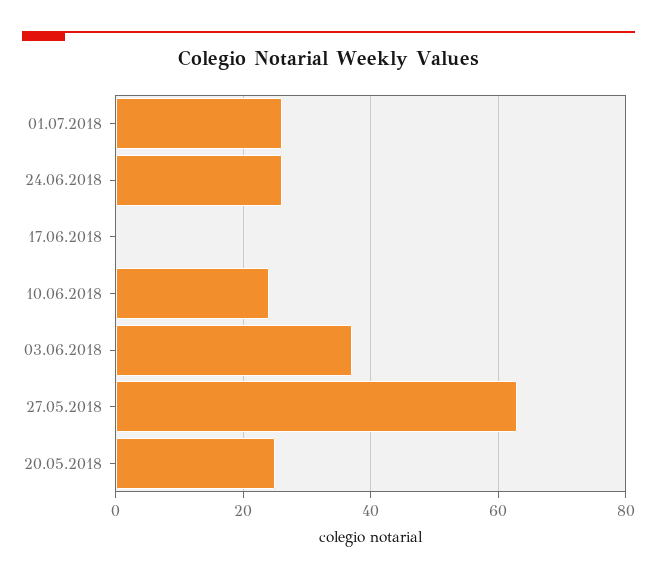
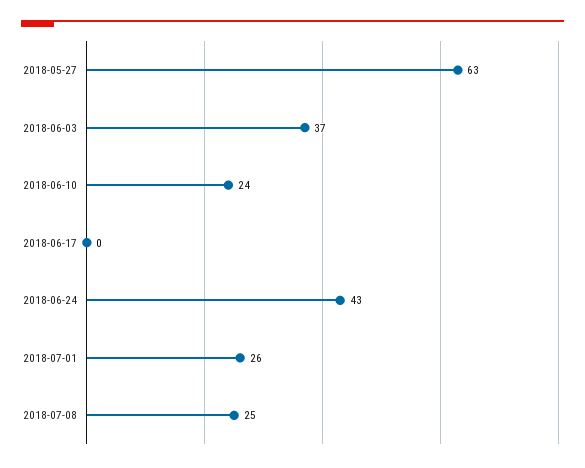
24.06.2018: 25 -> 43
20.05.2018: 25 -> none
2018-07-08: none -> 25

